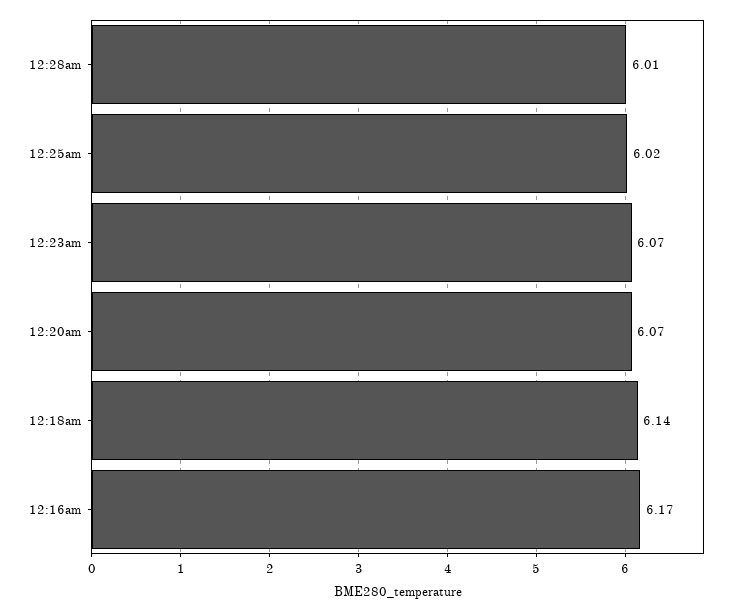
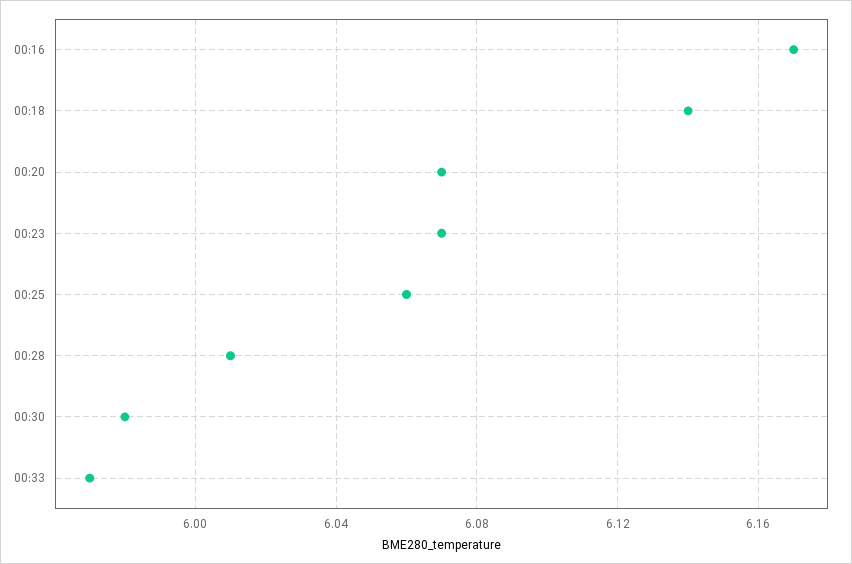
12:25am: 6.02 -> 6.06
00:30: none -> 5.98
00:33: none -> 5.97

